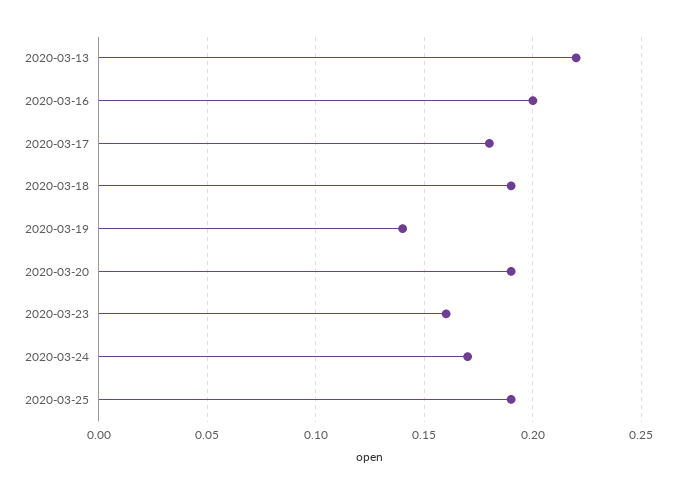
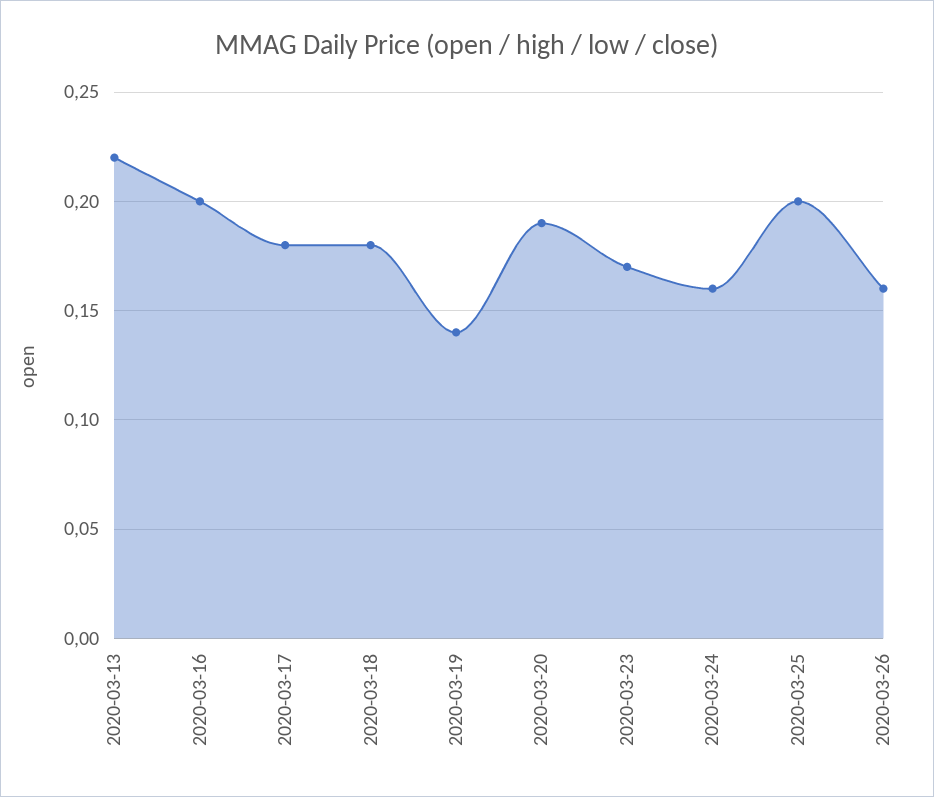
2020-03-18: 0.19 -> 0.18
2020-03-23: 0.16 -> 0.17
2020-03-24: 0.17 -> 0.16
2020-03-25: 0.19 -> 0.2
2020-03-26: none -> 0.16

